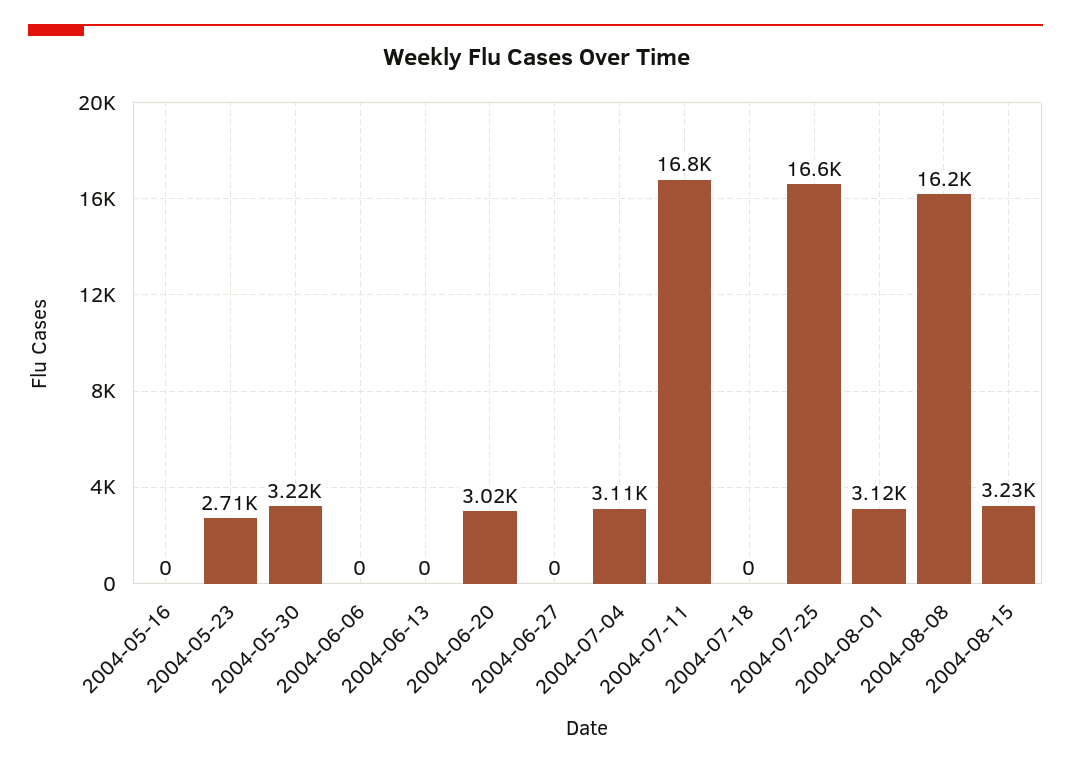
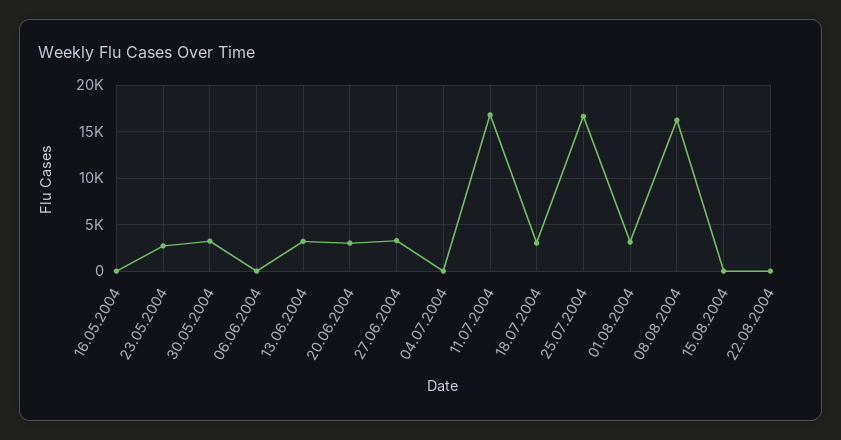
2004-06-13: 0 -> 3000
2004-06-27: 0 -> 3000
2004-07-04: 3110 -> 0
2004-07-18: 0 -> 3000
2004-08-15: 3230 -> 0
22.08.2004: none -> 0

